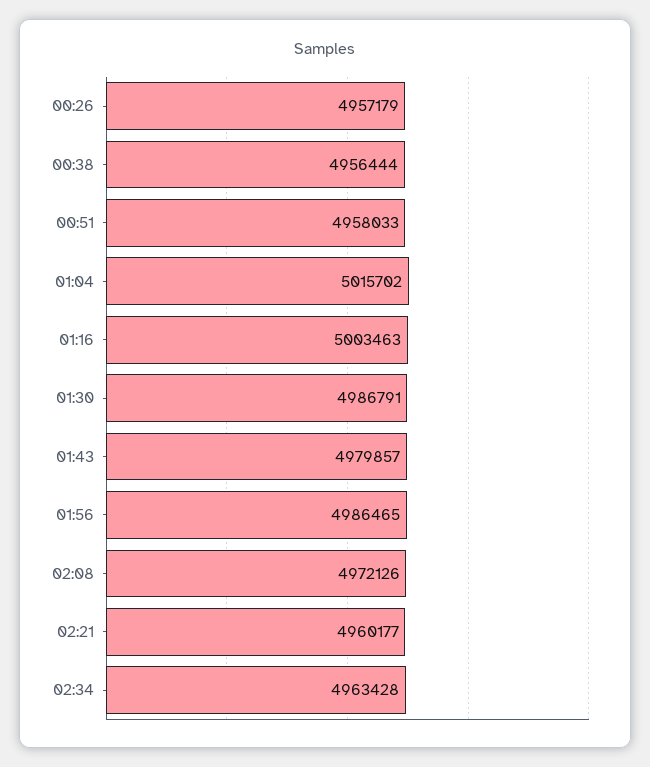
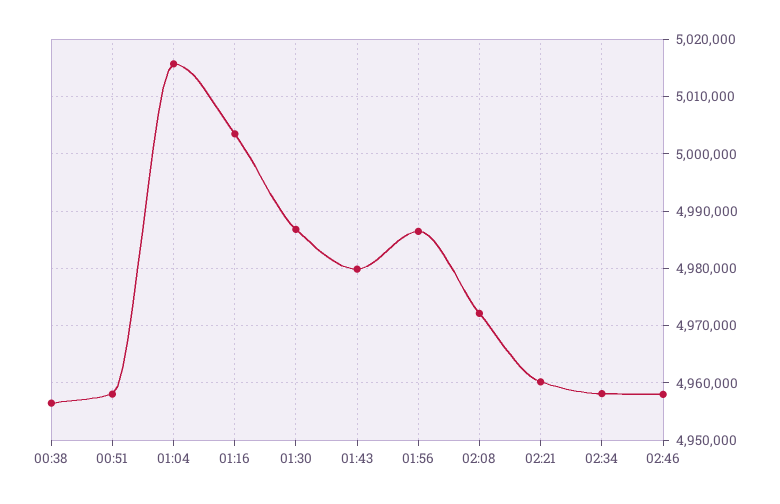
00:26: 4957179 -> none
02:34: 4963428 -> 4958000
02:46: none -> 4958000

